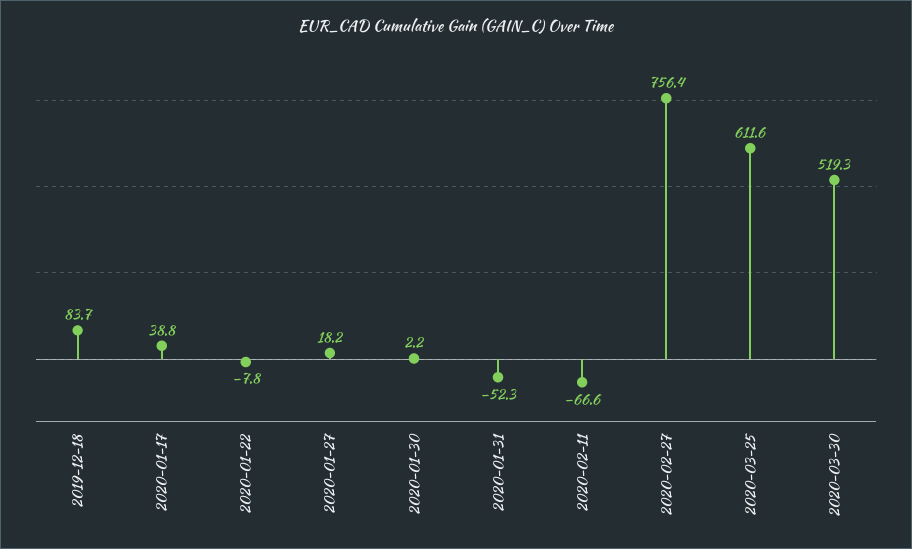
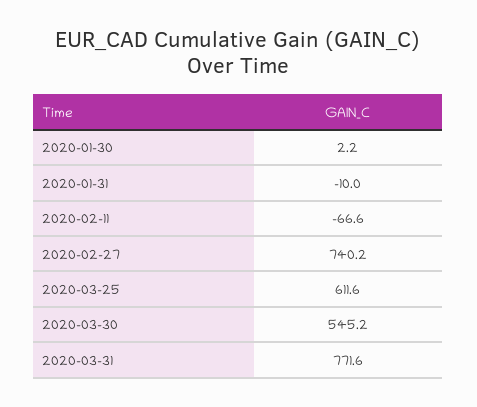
2019-12-18: 83.7 -> none
2020-01-17: 38.8 -> none
2020-01-22: -7.8 -> none
2020-01-27: 18.2 -> none
2020-01-31: -52.3 -> -10
2020-02-27: 756.4 -> 740.2
2020-03-30: 519.3 -> 545.2
2020-03-31: none -> 771.6

